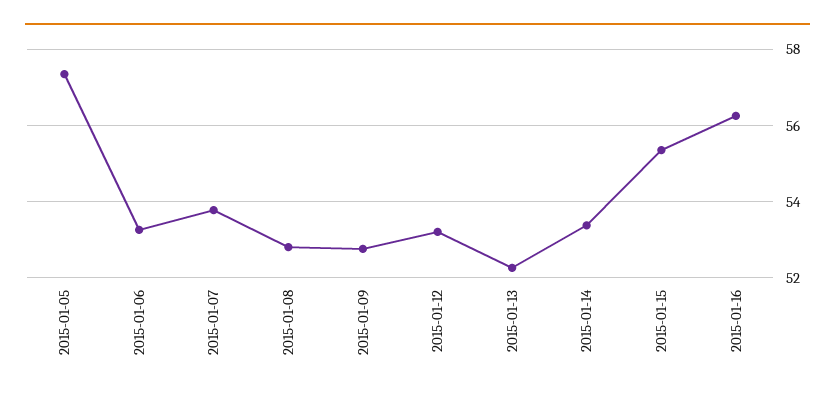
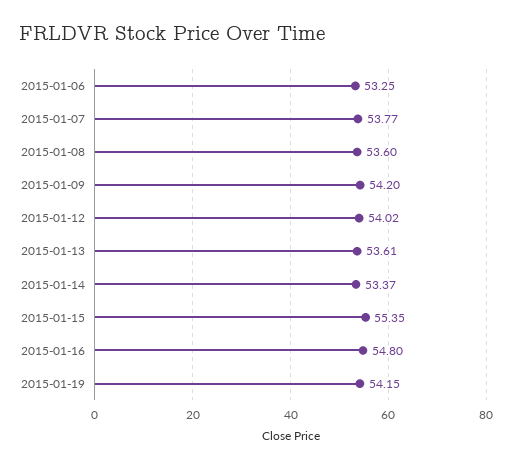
2015-01-05: 57.4 -> none
2015-01-08: 52.8 -> 53.6
2015-01-09: 52.8 -> 54.2
2015-01-12: 53.2 -> 54.02
2015-01-13: 52.2 -> 53.61
2015-01-16: 56.2 -> 54.8
2015-01-19: none -> 54.15

